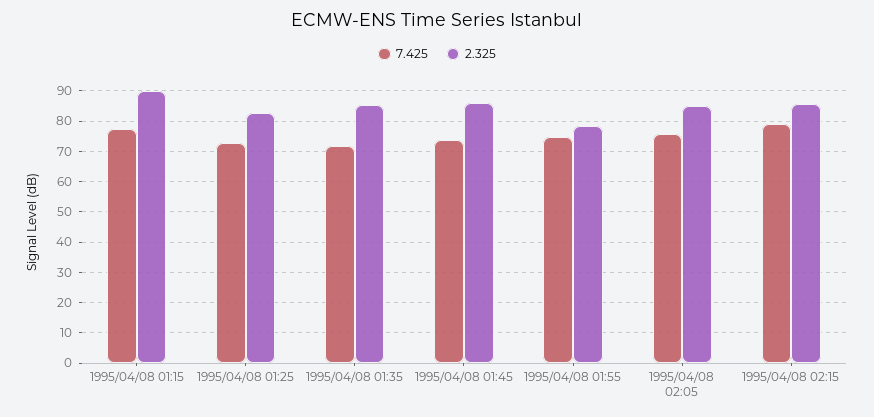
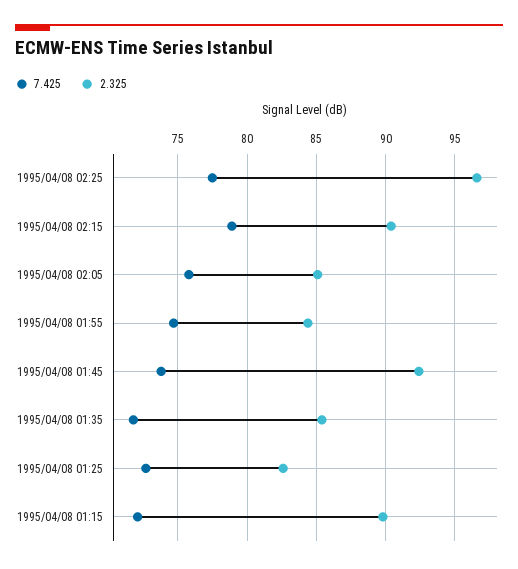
7.425, 1995/04/08 01:15: 78 -> 72
2.325, 1995/04/08 01:45: 86 -> 92.5
2.325, 1995/04/08 01:55: 78 -> 84.5
2.325, 1995/04/08 02:15: 86 -> 90.5
7.425, 1995/04/08 02:25: none -> 77.5
2.325, 1995/04/08 02:25: none -> 96.5

